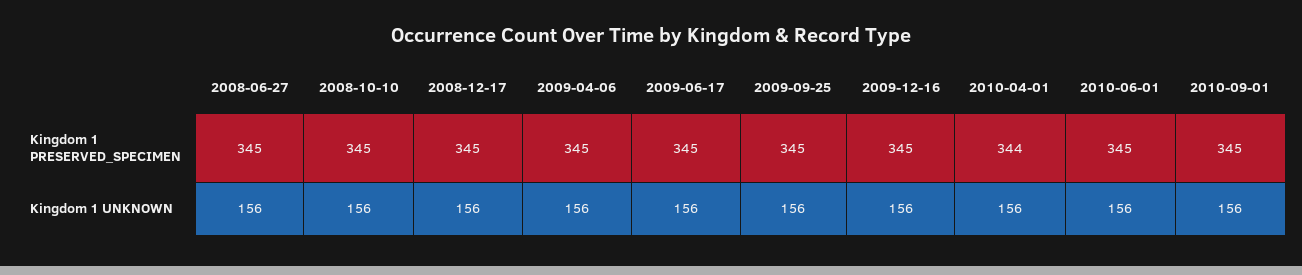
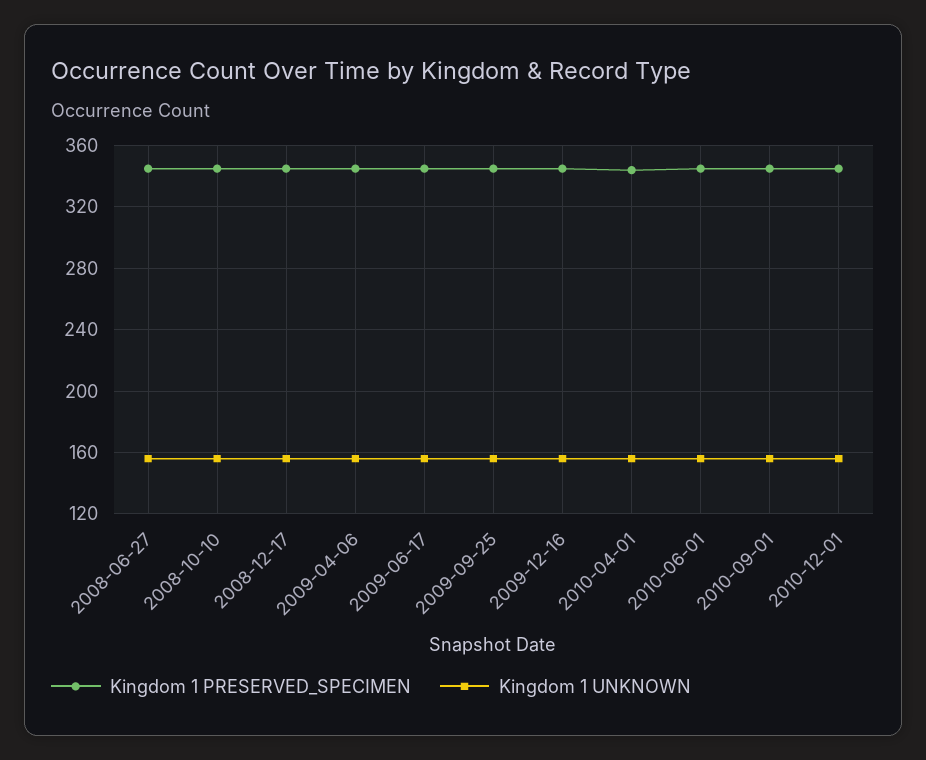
Kingdom 1 PRESERVED_SPECIMEN, 2010-12-01: none -> 345
Kingdom 1 UNKNOWN, 2010-12-01: none -> 155

